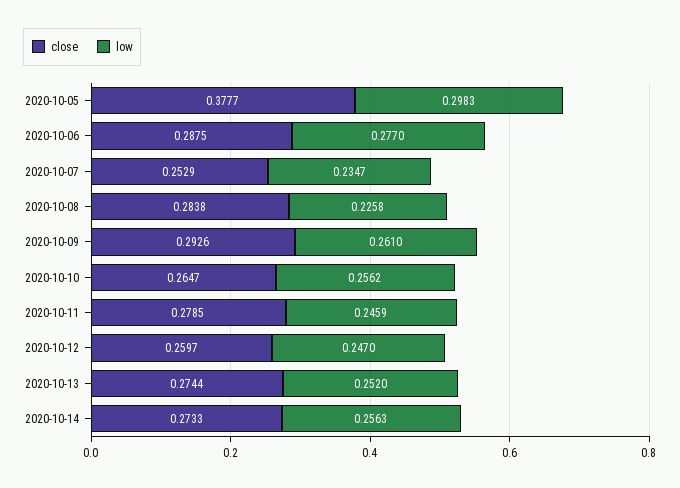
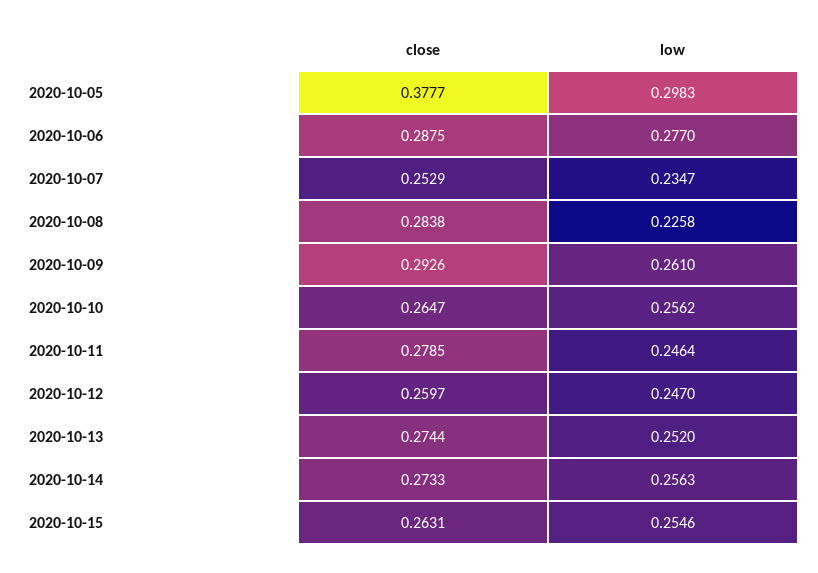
low, 2020-10-11: 0.2459 -> 0.2464
close, 2020-10-15: none -> 0.2631
low, 2020-10-15: none -> 0.2546

